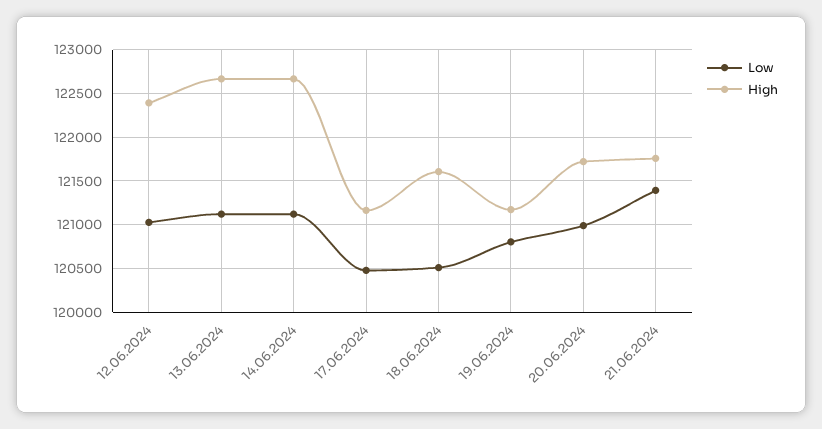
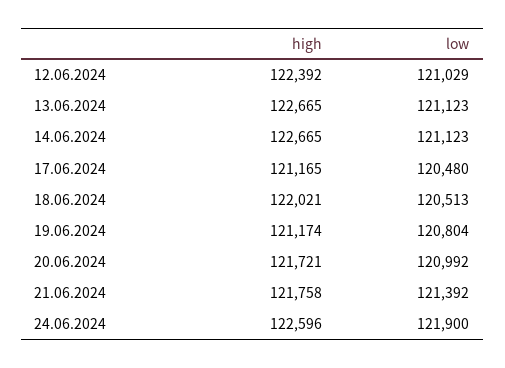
High, 18.06.2024: 121600 -> 122021
High, 24.06.2024: none -> 122596
Low, 24.06.2024: none -> 121900

